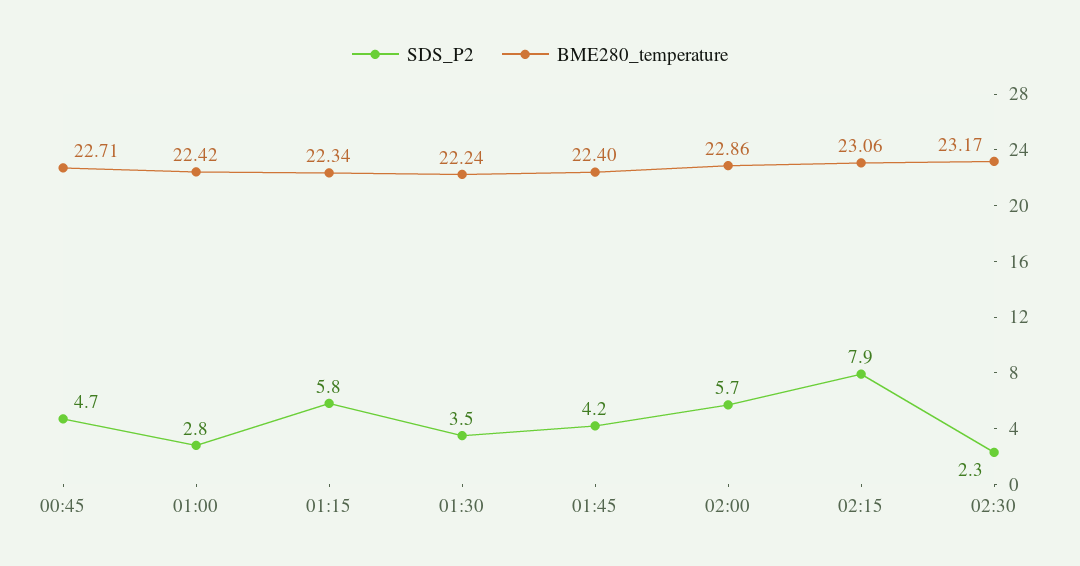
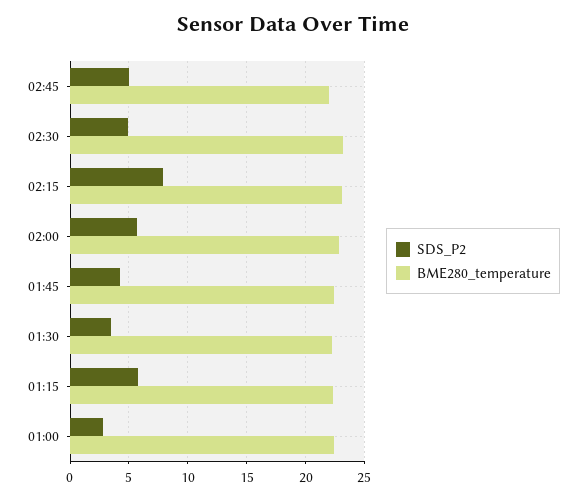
SDS_P2, 00:45: 4.7 -> none
BME280_temperature, 00:45: 22.71 -> none
SDS_P2, 02:30: 2.3 -> 5
SDS_P2, 02:45: none -> 5
BME280_temperature, 02:45: none -> 22

